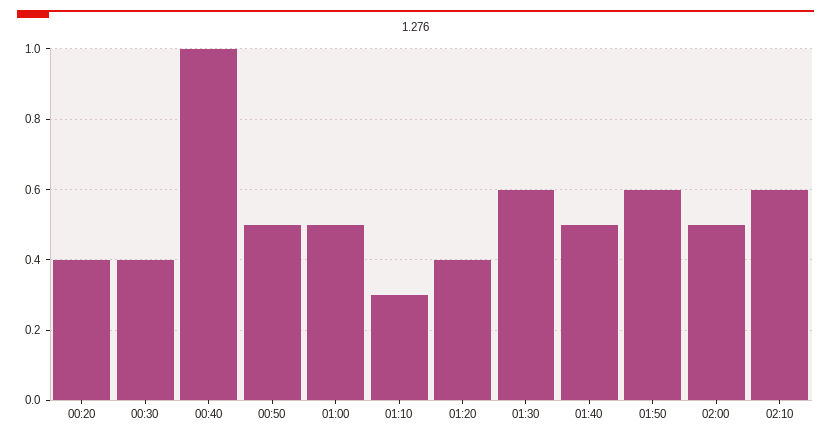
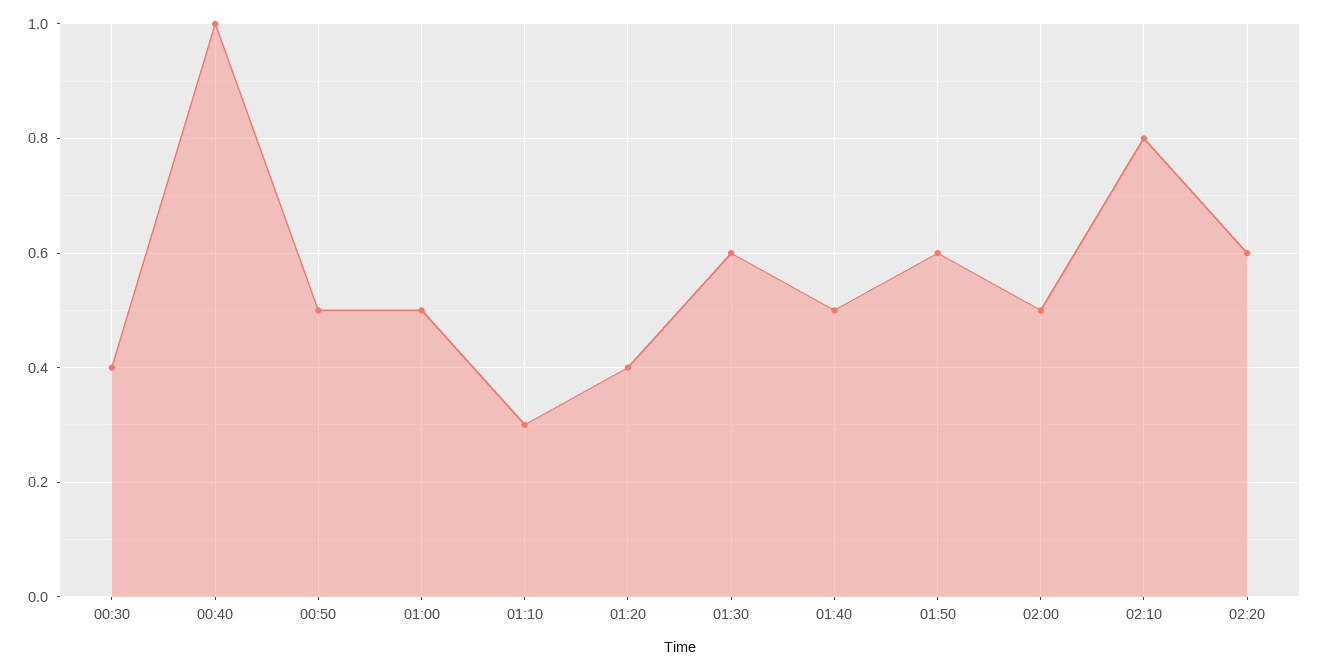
00:20: 0.4 -> none
02:10: 0.6 -> 0.8
02:20: none -> 0.6

